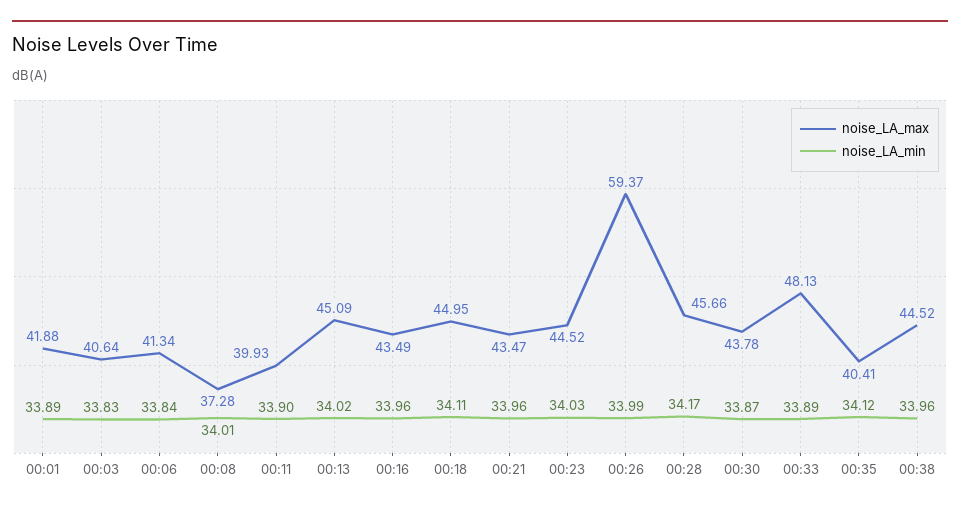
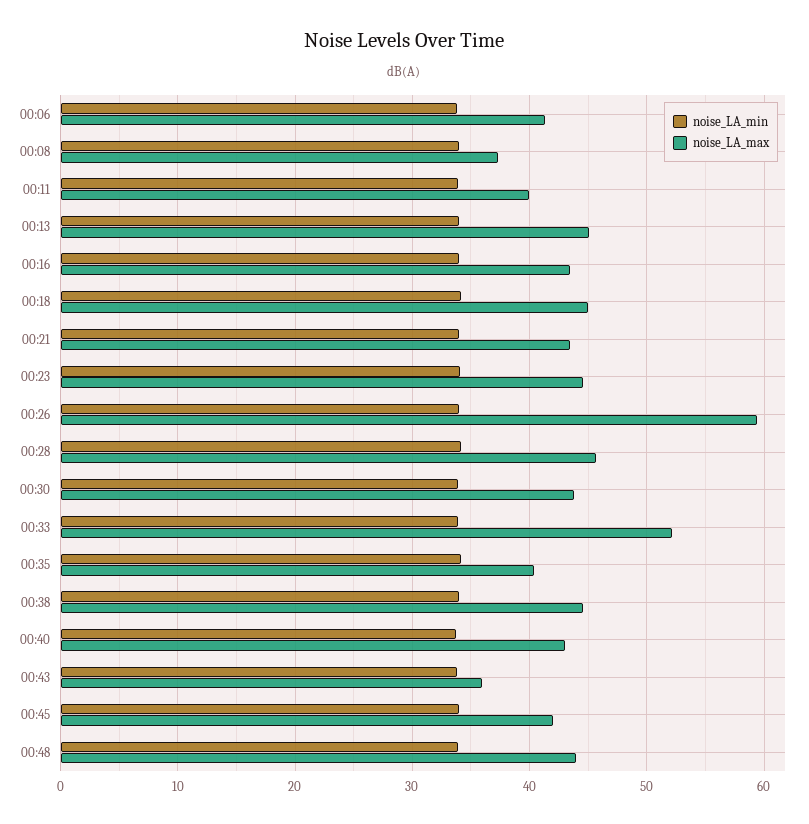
noise_LA_max, 00:01: 41.88 -> none
noise_LA_min, 00:01: 33.89 -> none
noise_LA_max, 00:03: 40.64 -> none
noise_LA_min, 00:03: 33.83 -> none
noise_LA_max, 00:33: 48.13 -> 52
noise_LA_min, 00:40: none -> 34
noise_LA_max, 00:40: none -> 43
noise_LA_min, 00:43: none -> 34
noise_LA_max, 00:43: none -> 36
noise_LA_min, 00:45: none -> 34
noise_LA_max, 00:45: none -> 42
noise_LA_min, 00:48: none -> 34
noise_LA_max, 00:48: none -> 44

